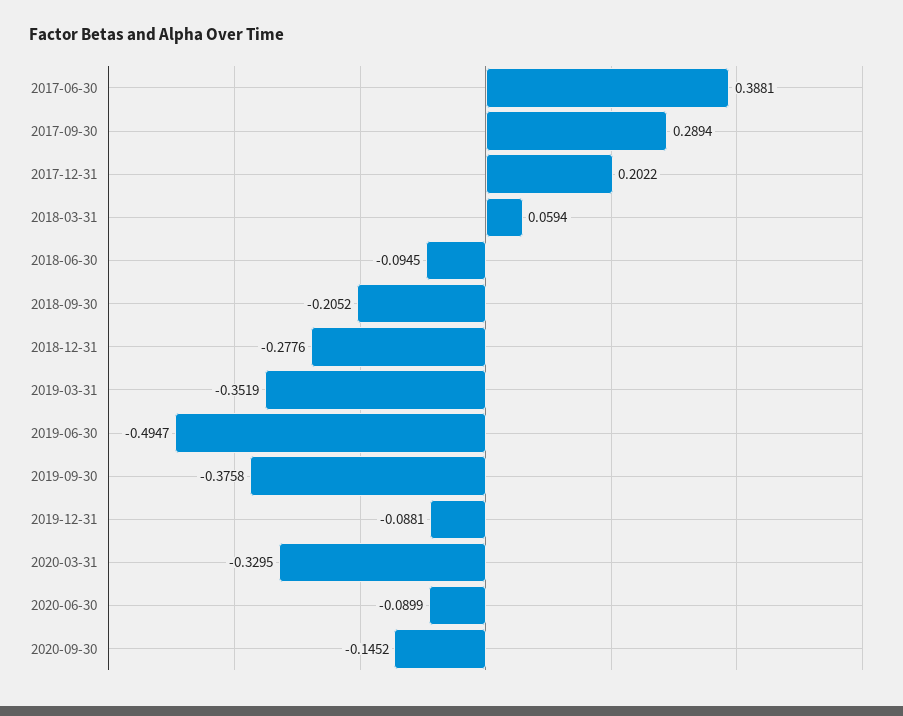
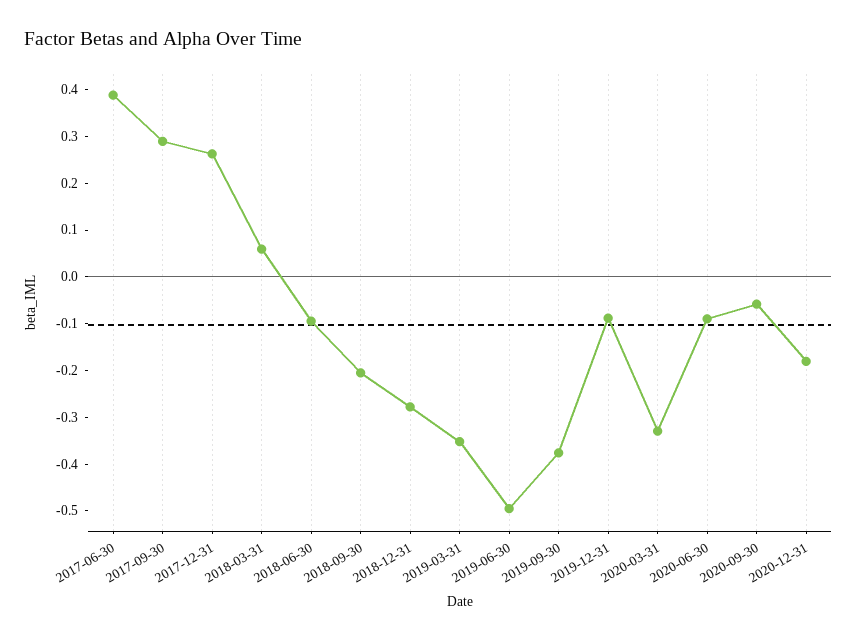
2017-12-31: 0.2022 -> 0.26
2020-09-30: -0.1452 -> -0.06
2020-12-31: none -> -0.18

